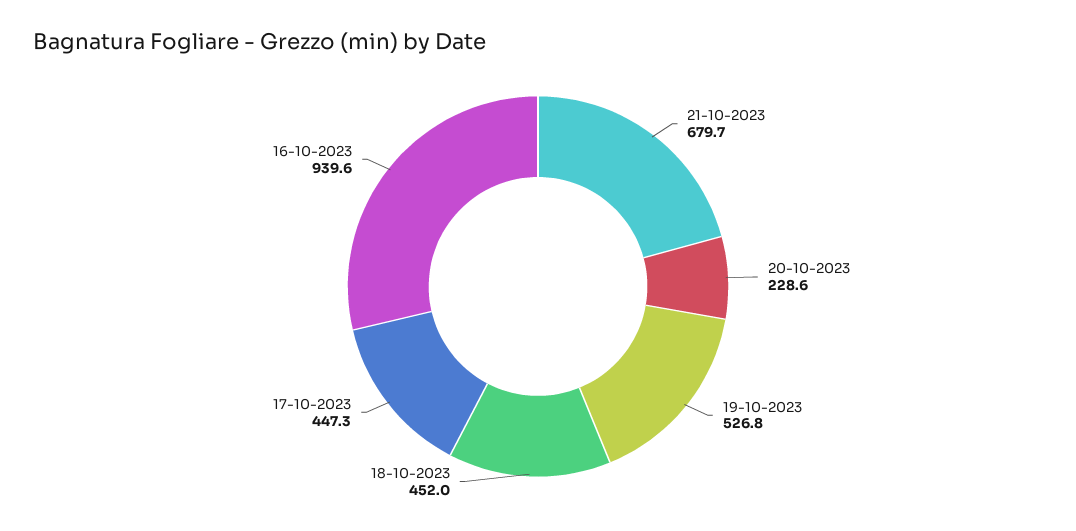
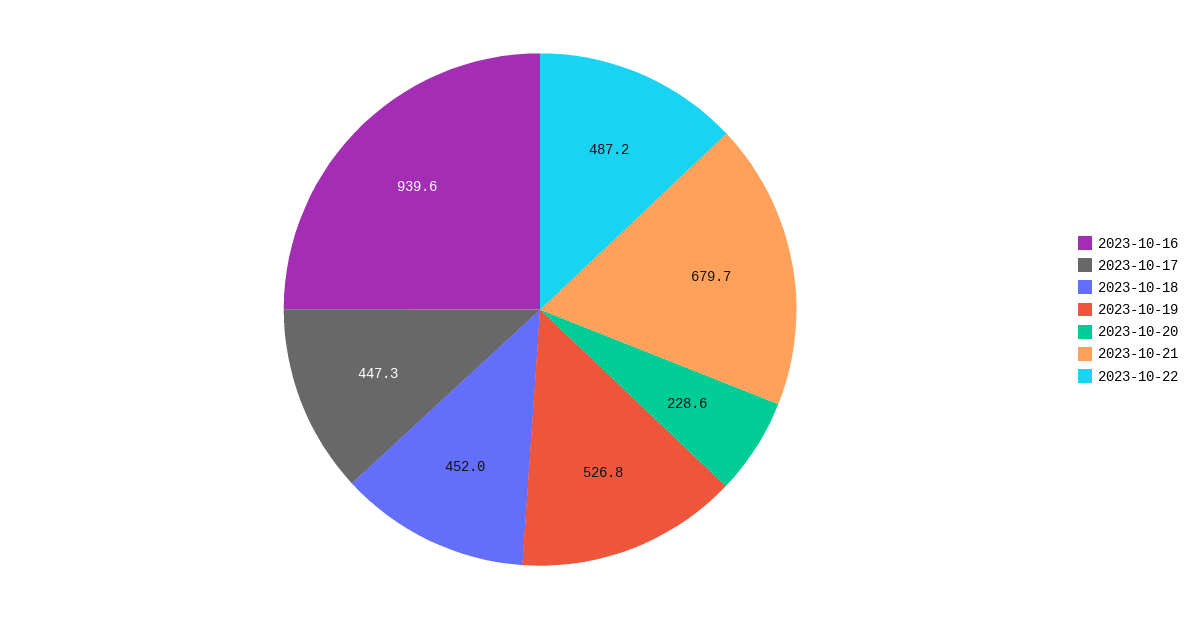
2023-10-22: none -> 487.2

